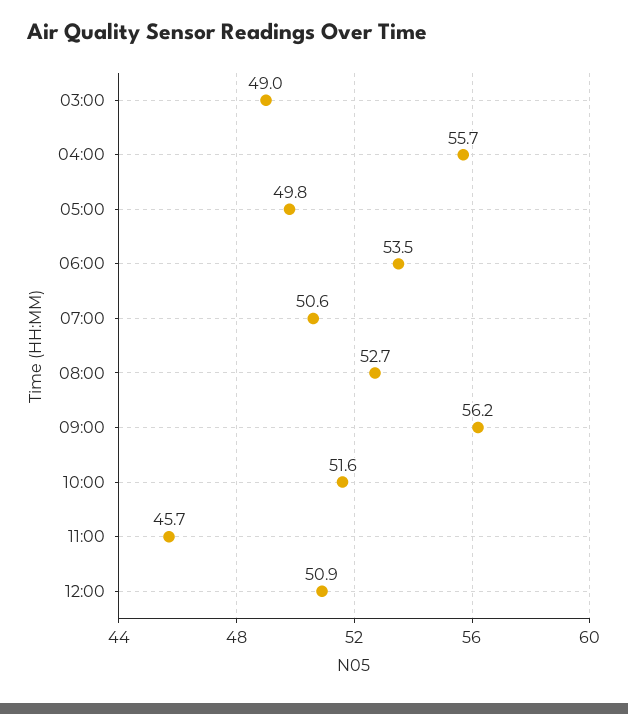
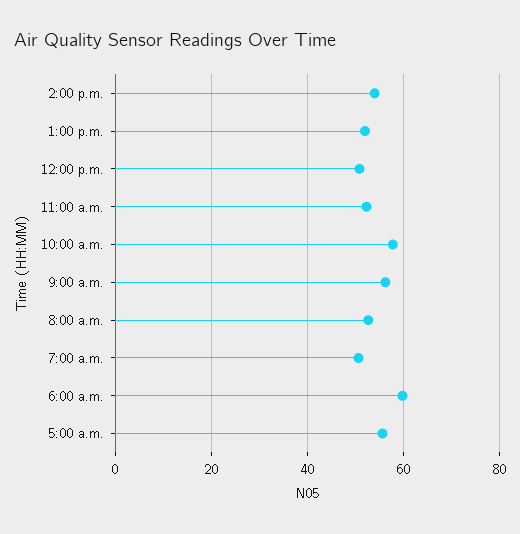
03:00: 49 -> none
04:00: 55.7 -> none
05:00: 49.8 -> 56
06:00: 53.5 -> 60
10:00: 51.6 -> 58
11:00: 45.7 -> 52
2:00 p.m.: none -> 54
1:00 p.m.: none -> 52

